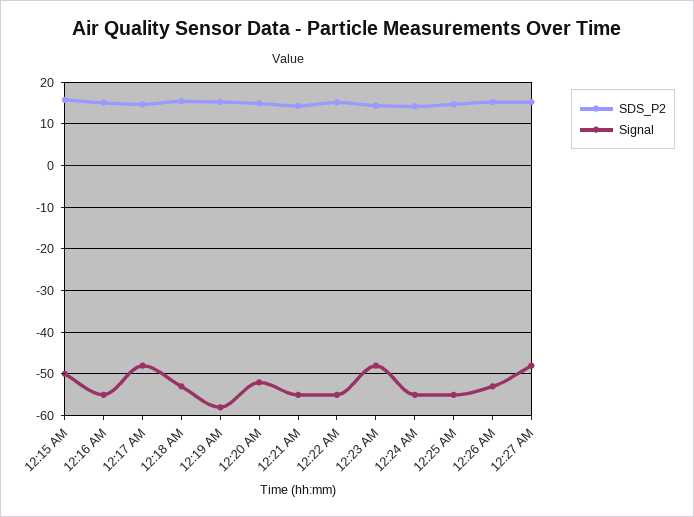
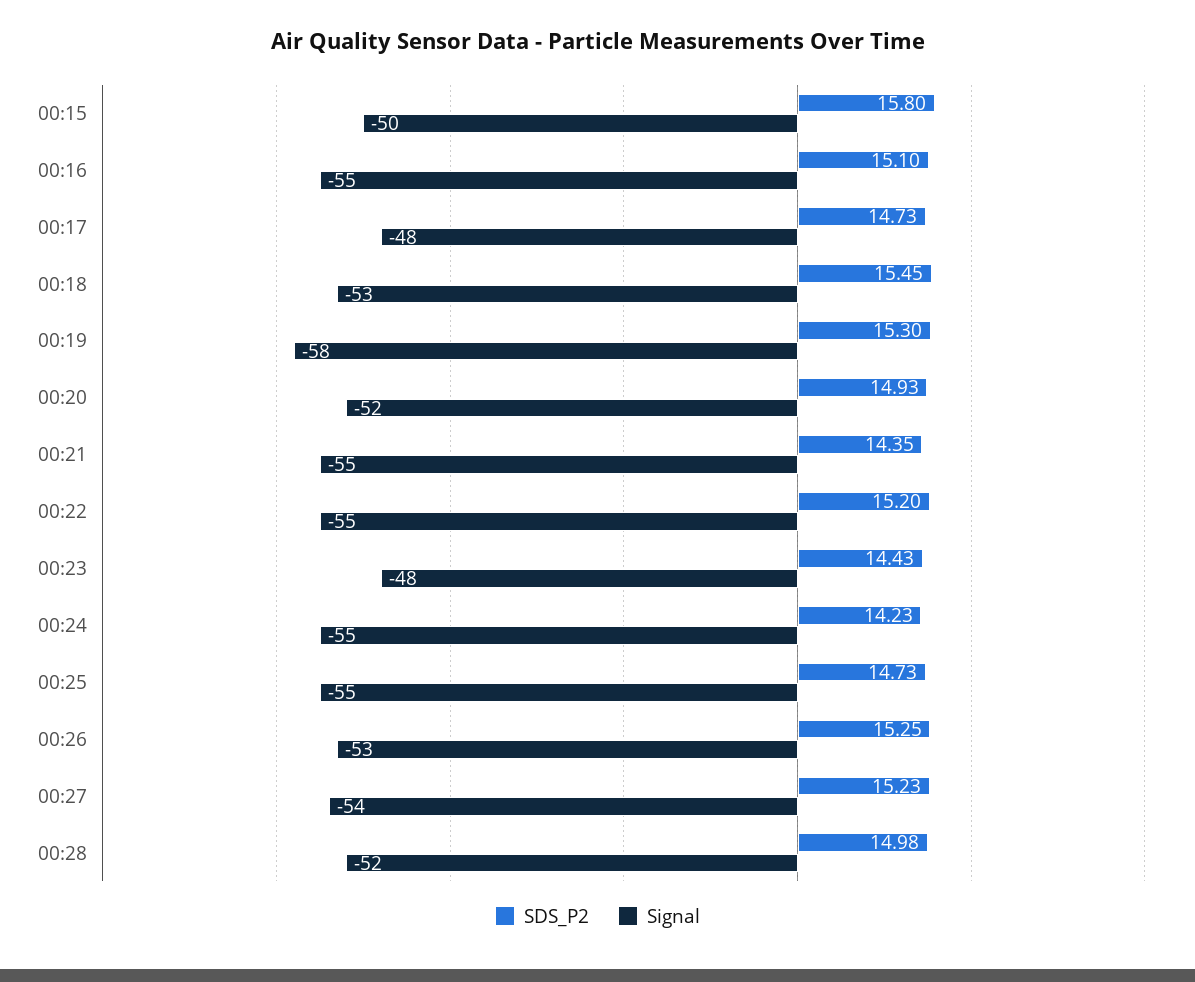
Signal, 12:27 AM: -48 -> -54
SDS_P2, 00:28: none -> 14.98
Signal, 00:28: none -> -52

